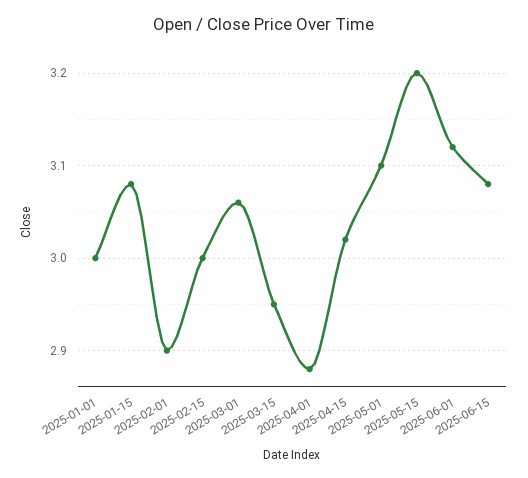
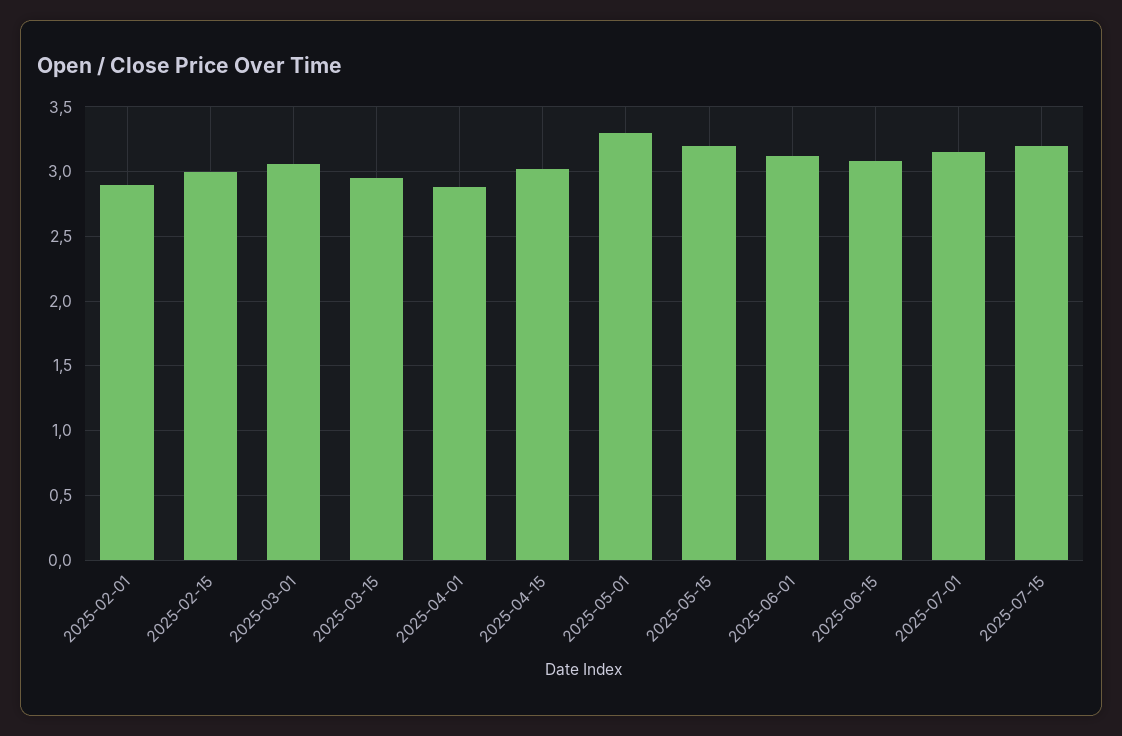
2025-01-01: 3 -> none
2025-01-15: 3.08 -> none
2025-05-01: 3.1 -> 3.3
2025-07-01: none -> 3.15
2025-07-15: none -> 3.2

